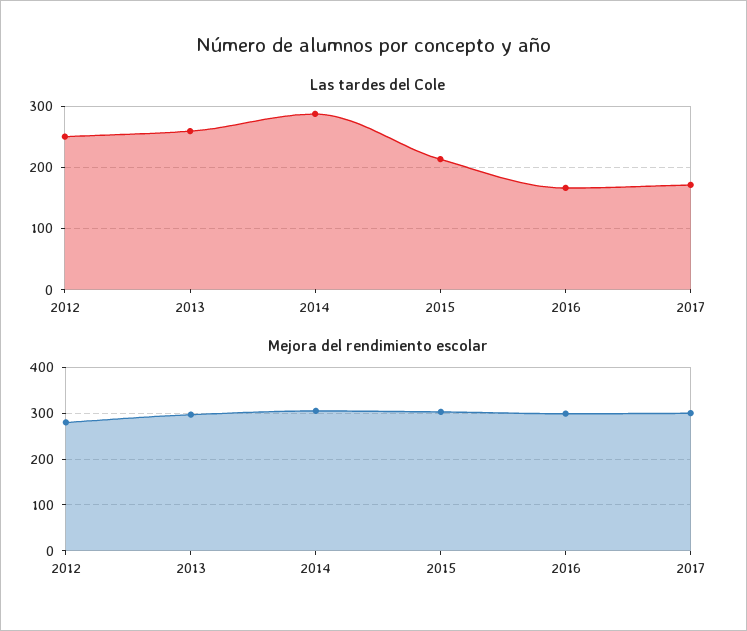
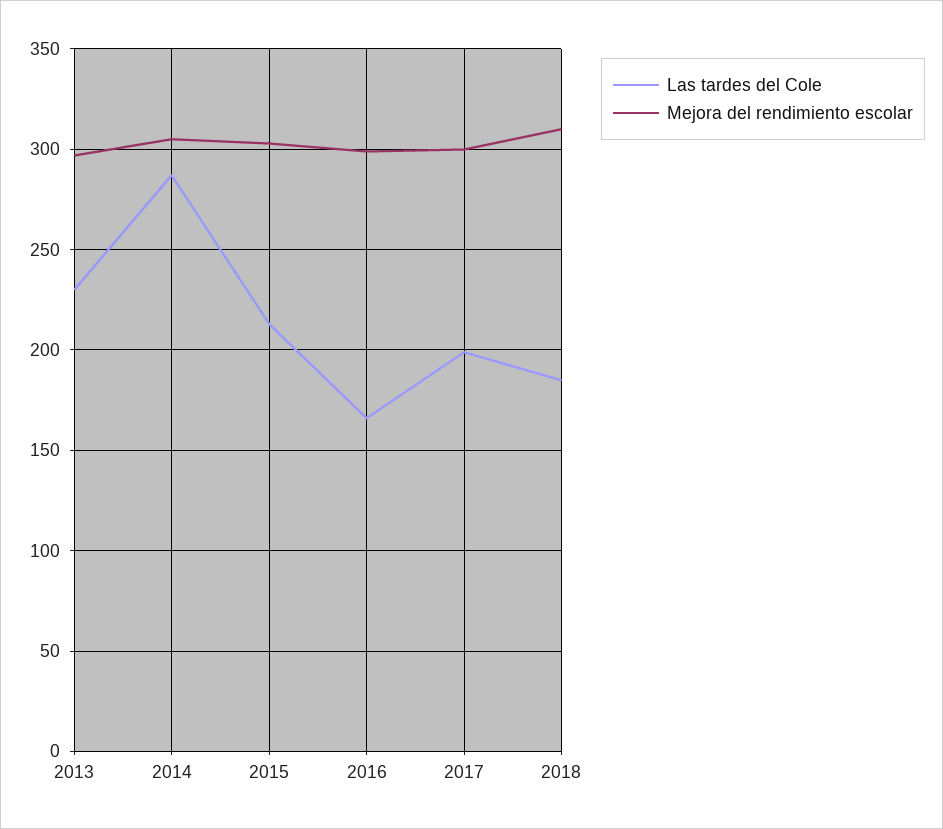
Las tardes del Cole, 2012: 250 -> none
Las tardes del Cole, 2013: 260 -> 230
Las tardes del Cole, 2017: 170 -> 200
Mejora del rendimiento escolar, 2012: 280 -> none
Las tardes del Cole, 2018: none -> 185
Mejora del rendimiento escolar, 2018: none -> 310

